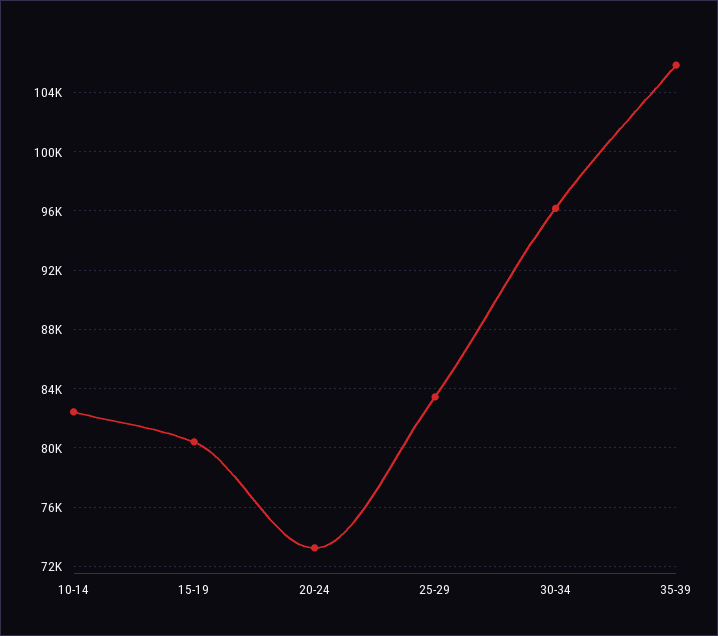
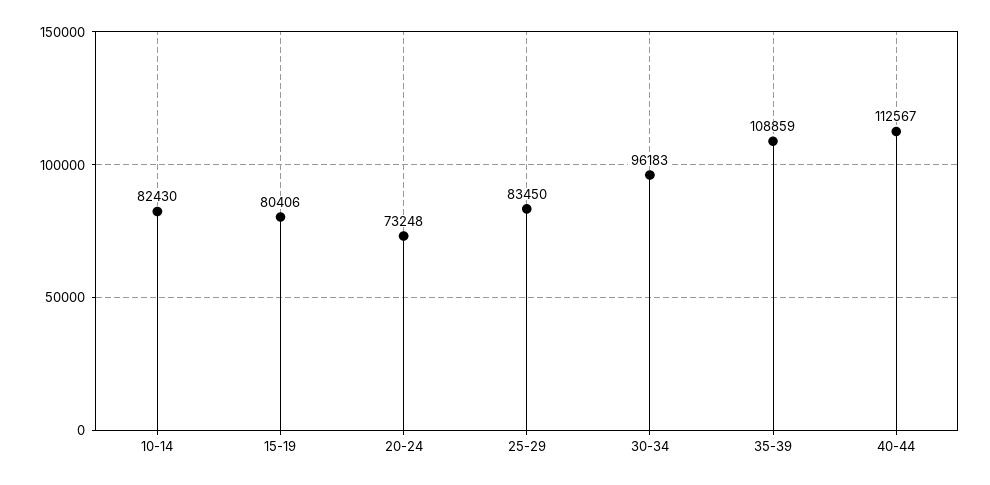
35-39: 106000 -> 108859
40-44: none -> 112567

